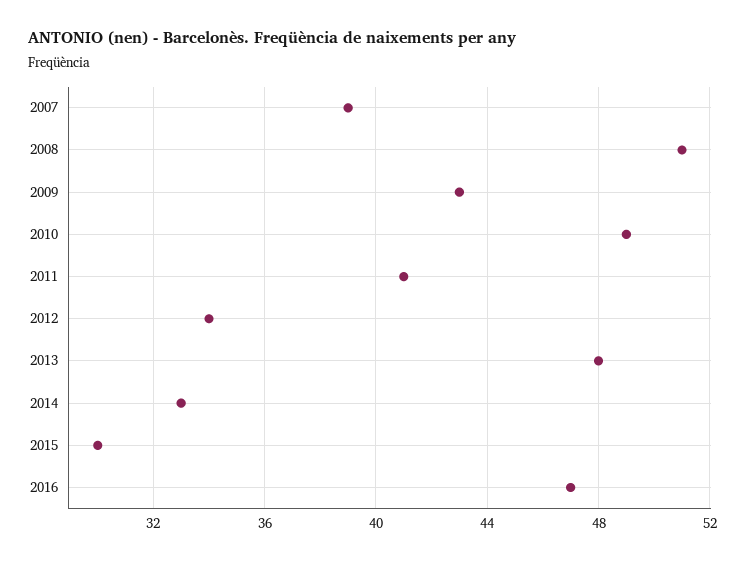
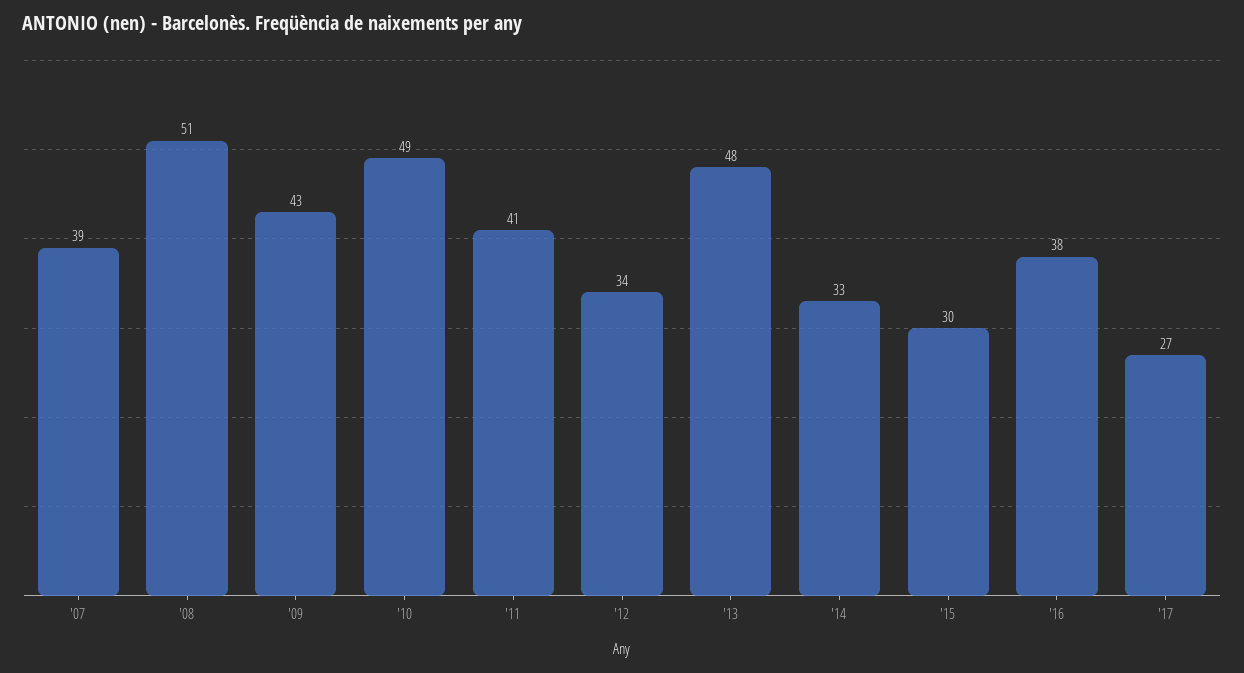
2016: 47 -> 38
'17: none -> 27

